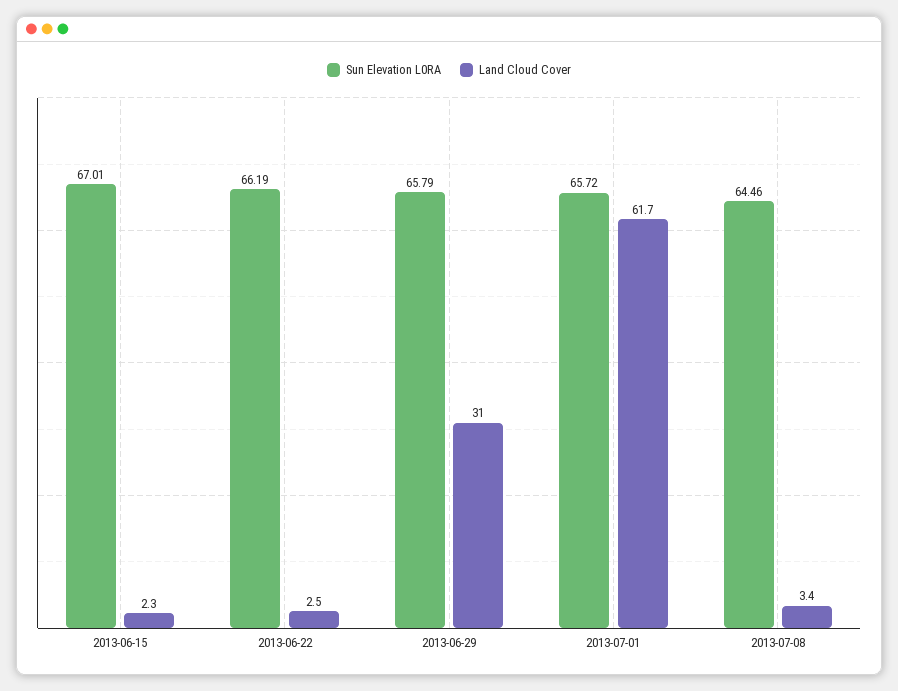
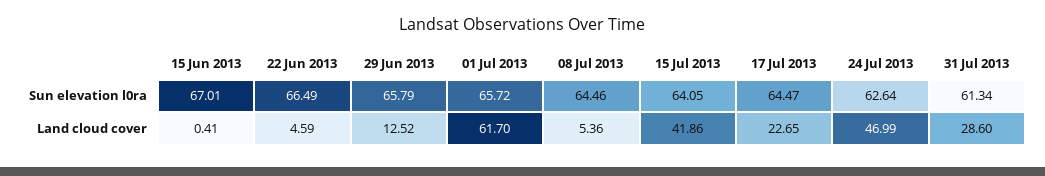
Land Cloud Cover, 2013-06-15: 2.3 -> 0.41
Sun Elevation L0RA, 2013-06-22: 66.19 -> 66.49
Land Cloud Cover, 2013-06-22: 2.5 -> 4.59
Land Cloud Cover, 2013-06-29: 31 -> 12.52
Land Cloud Cover, 2013-07-08: 3.4 -> 5.36
Sun Elevation L0RA, 15 Jul 2013: none -> 64.05
Sun Elevation L0RA, 17 Jul 2013: none -> 64.47
Sun Elevation L0RA, 24 Jul 2013: none -> 62.64
Sun Elevation L0RA, 31 Jul 2013: none -> 61.34
Land Cloud Cover, 15 Jul 2013: none -> 41.86
Land Cloud Cover, 17 Jul 2013: none -> 22.65
Land Cloud Cover, 24 Jul 2013: none -> 46.99
Land Cloud Cover, 31 Jul 2013: none -> 28.6

